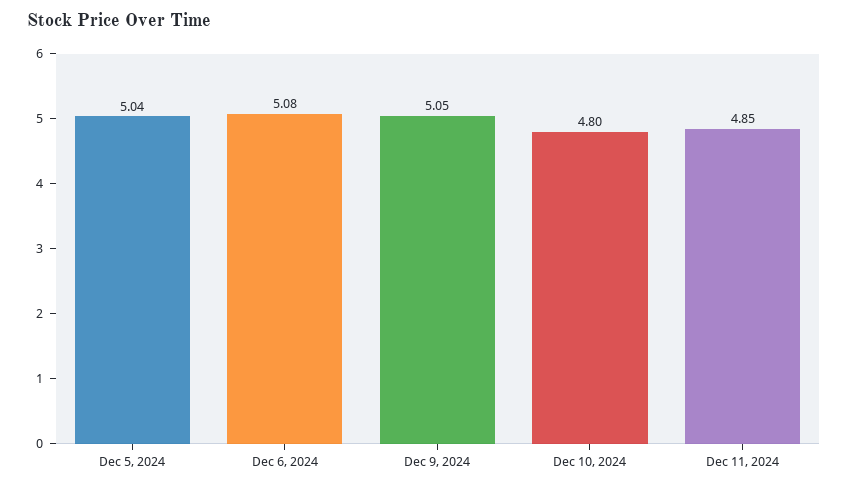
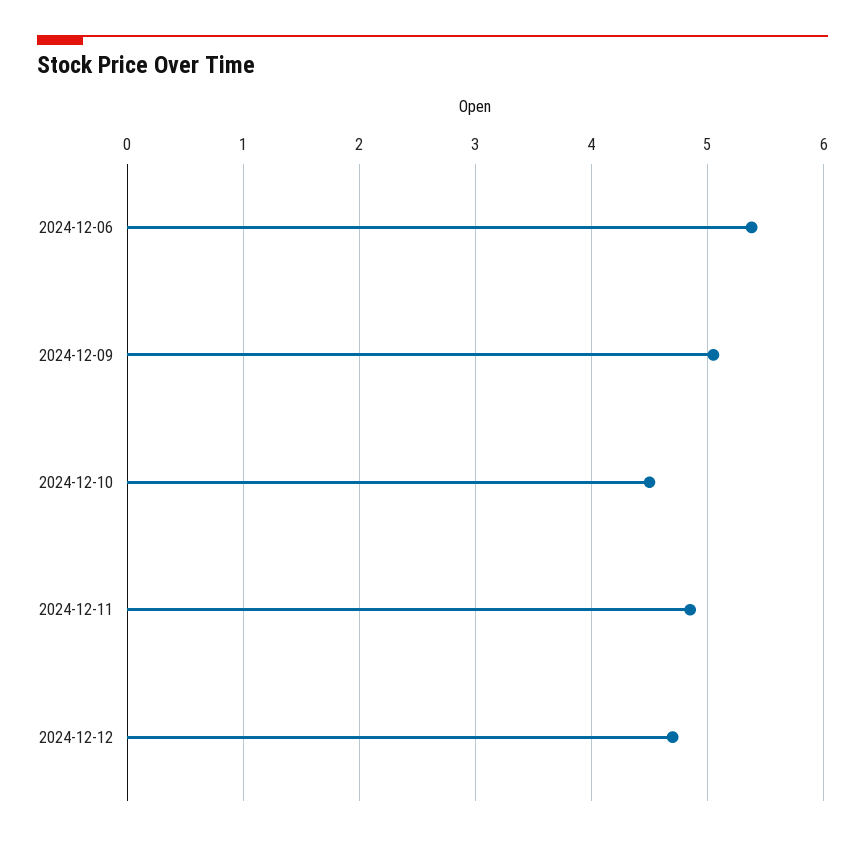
Dec 5, 2024: 5.04 -> none
Dec 6, 2024: 5.08 -> 5.4
Dec 10, 2024: 4.8 -> 4.5
2024-12-12: none -> 4.7

